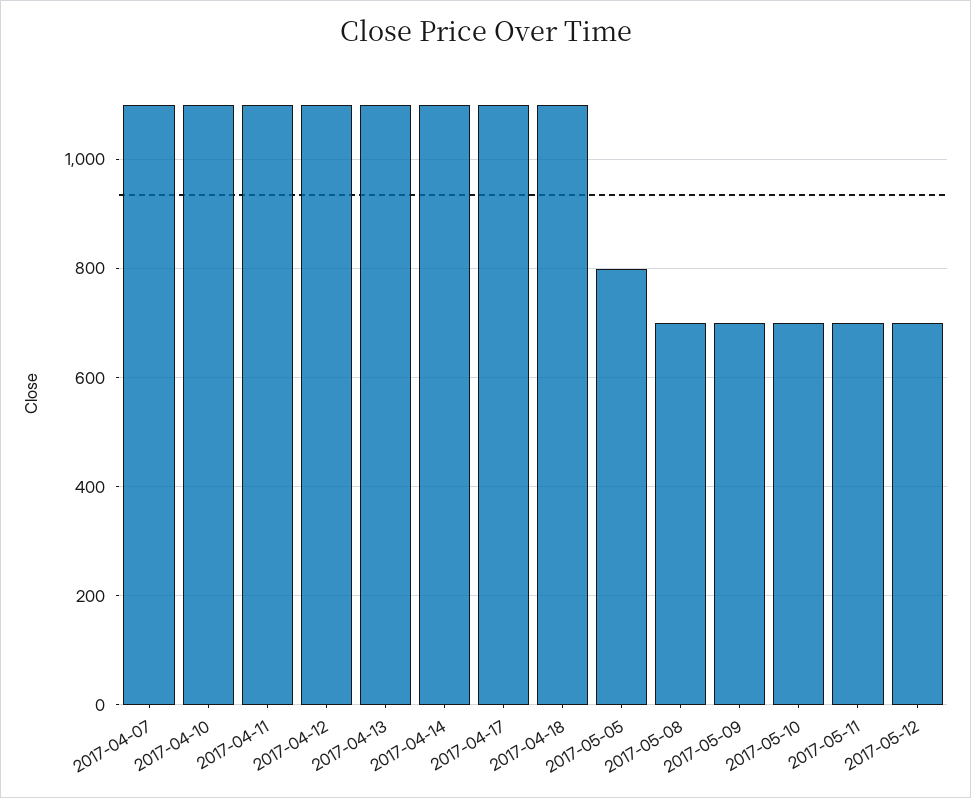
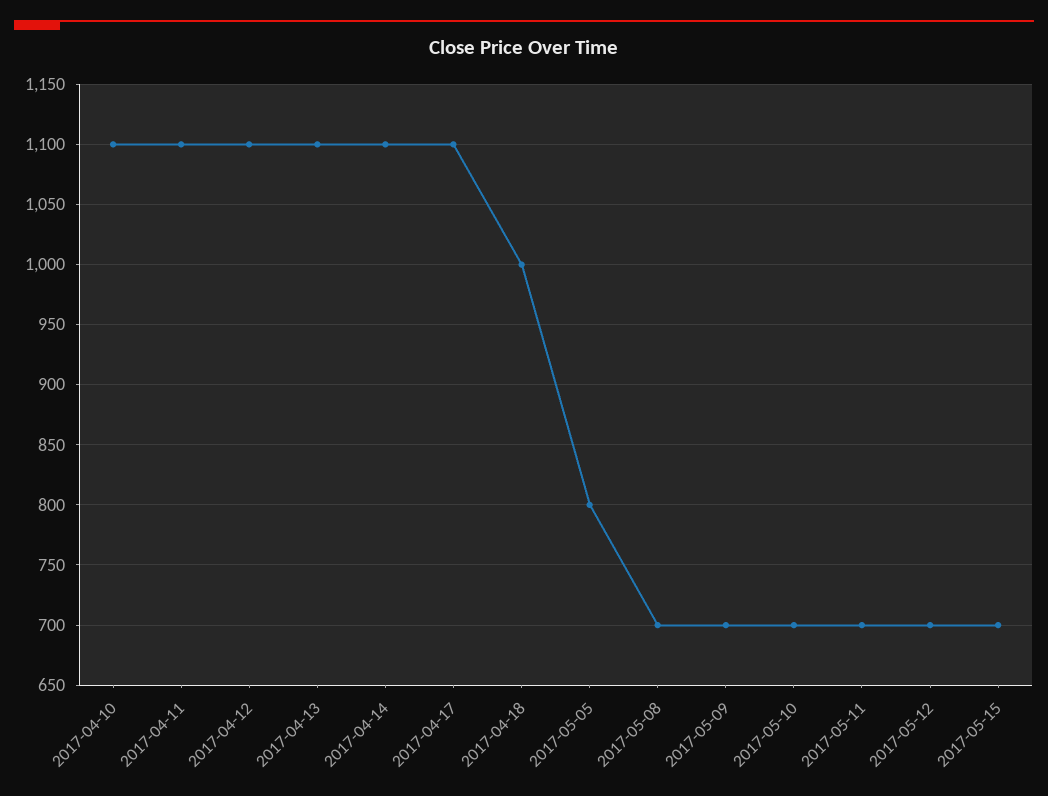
2017-04-07: 1100 -> none
2017-04-18: 1100 -> 1000
2017-05-15: none -> 700

